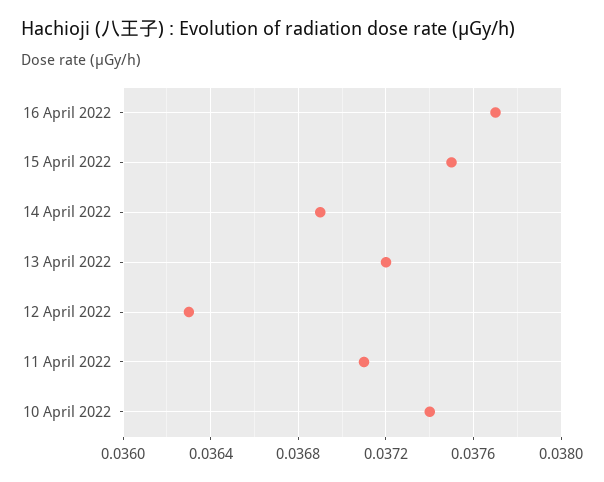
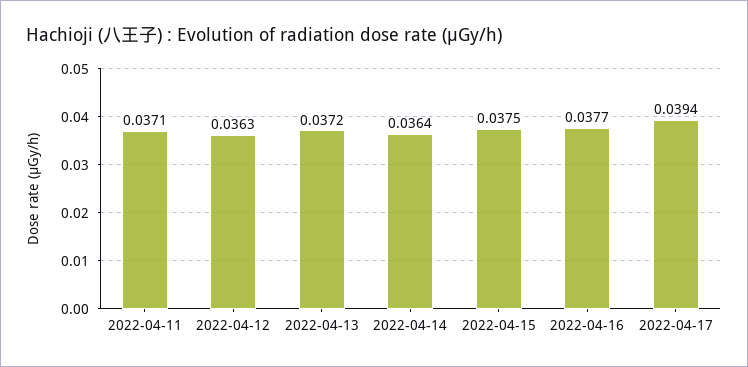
14 April 2022: 0.0369 -> 0.0364
10 April 2022: 0.0374 -> none
2022-04-17: none -> 0.0394

